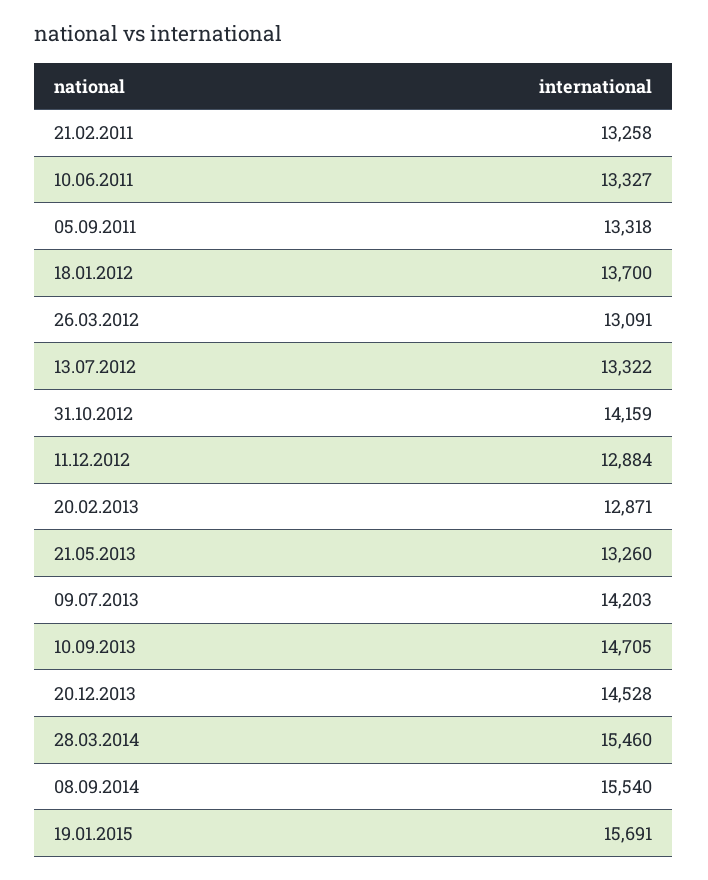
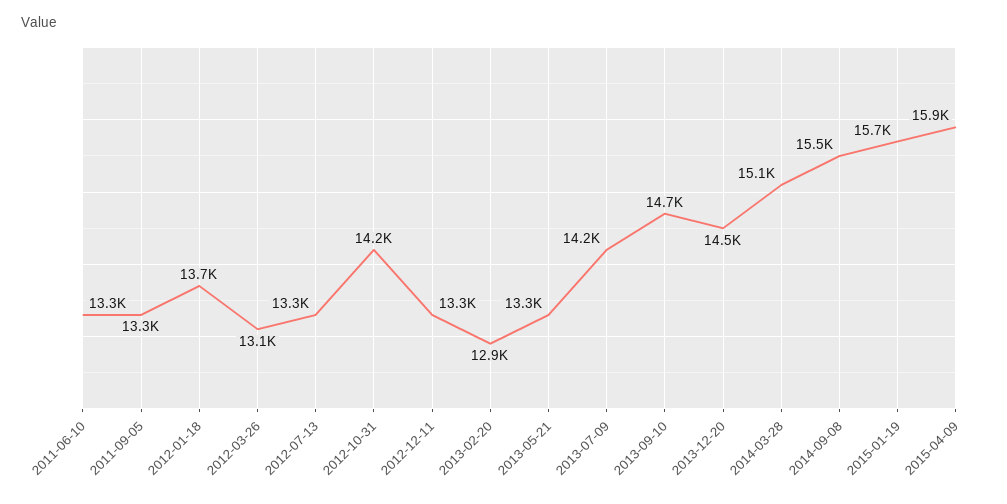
21.02.2011: 13258 -> none
11.12.2012: 12884 -> 13300
28.03.2014: 15460 -> 15100
2015-04-09: none -> 15900

